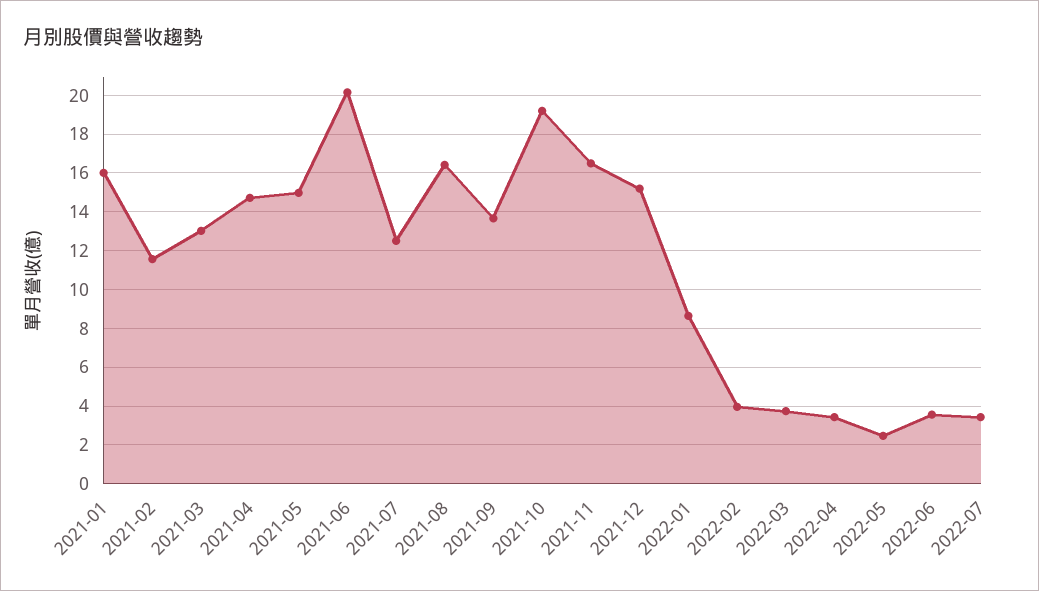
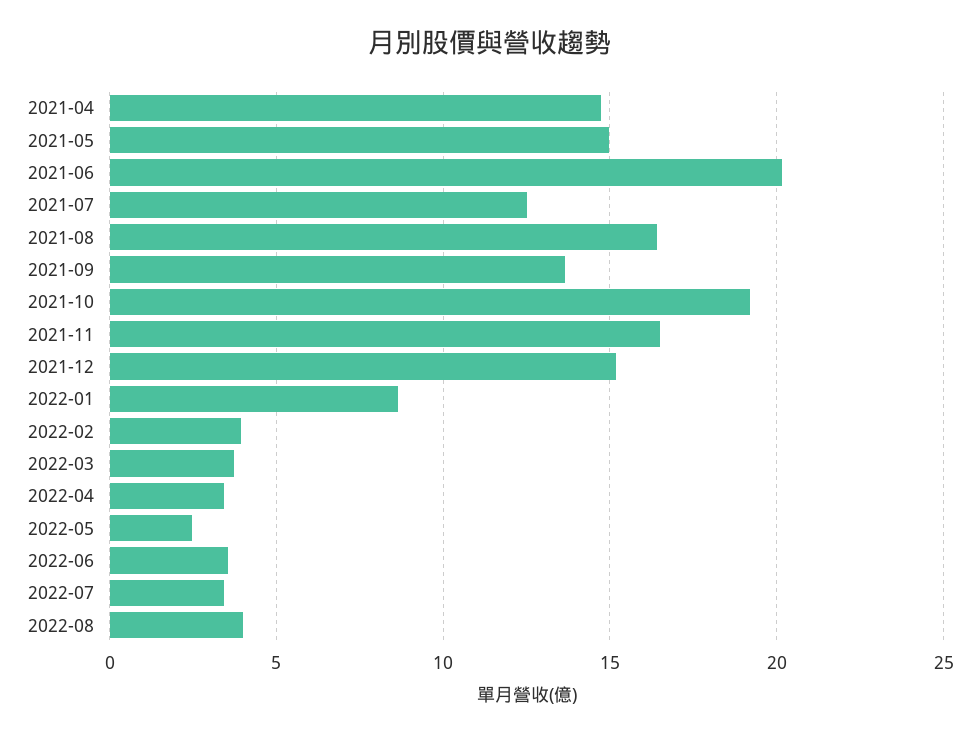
2021-01: 16 -> none
2021-02: 11.5 -> none
2021-03: 13 -> none
2022-08: none -> 4

